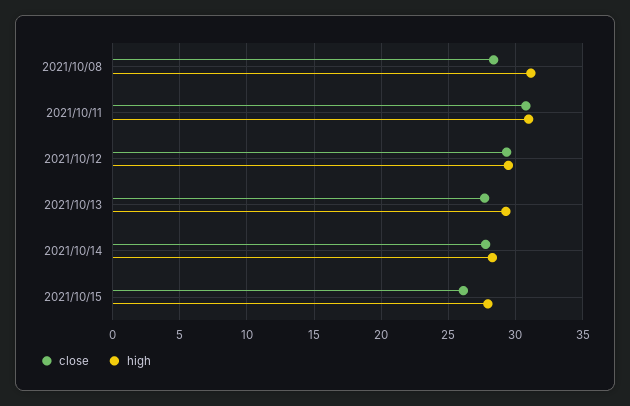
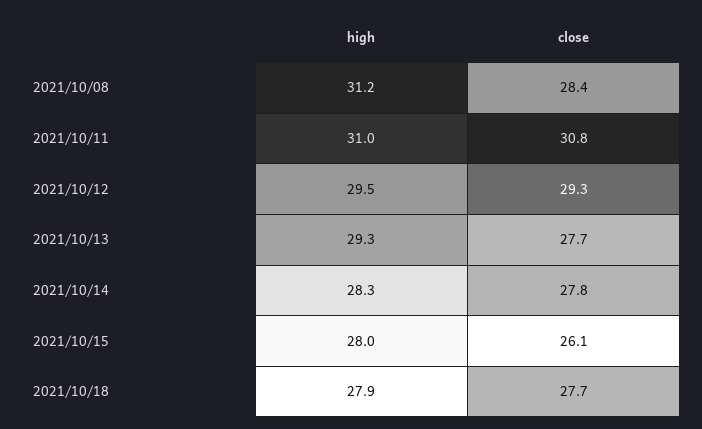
high, 2021/10/18: none -> 27.9
close, 2021/10/18: none -> 27.7

